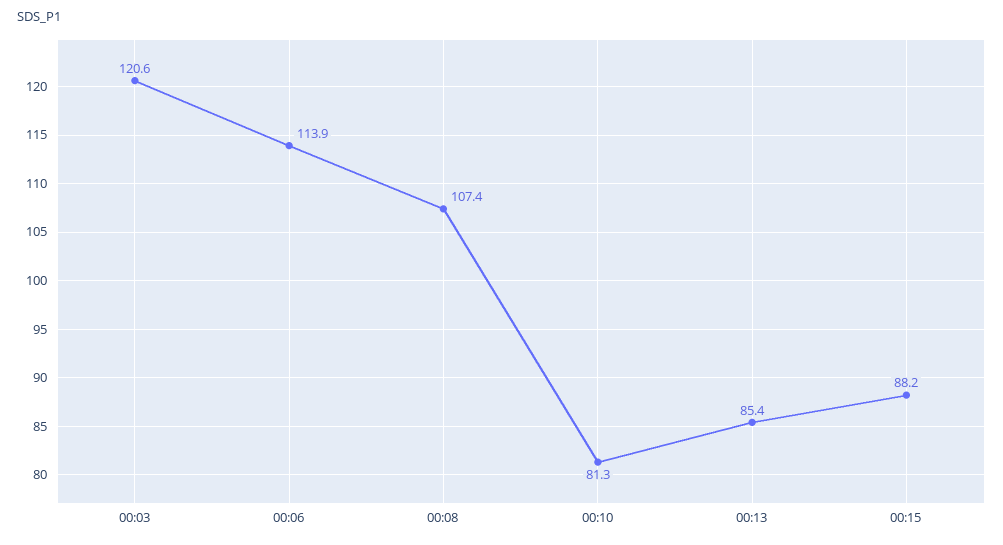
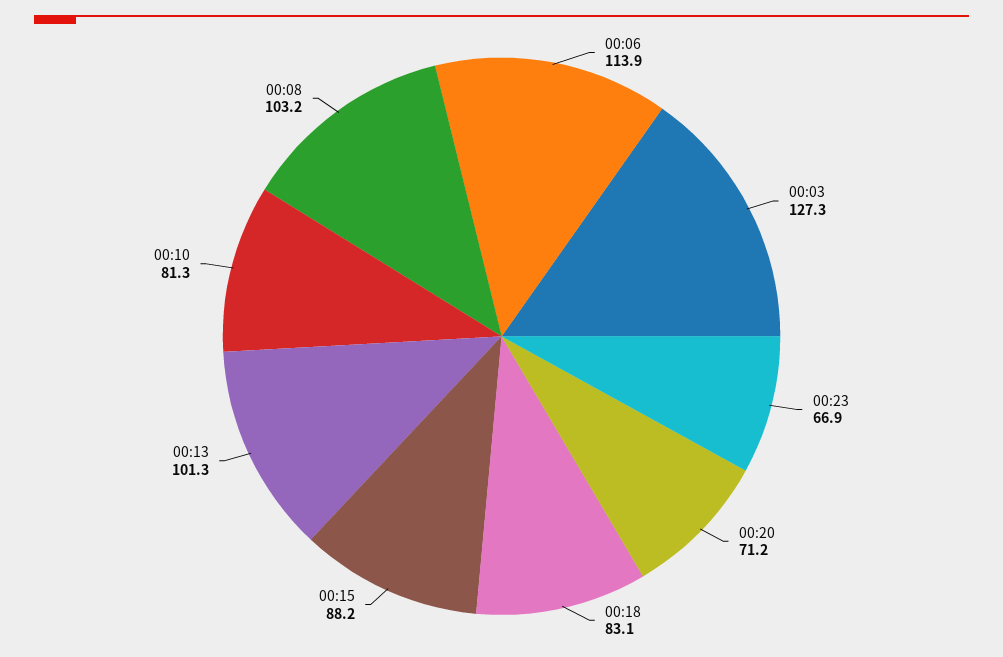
00:03: 120.6 -> 127.3
00:08: 107.4 -> 103.2
00:13: 85.4 -> 101.3
00:23: none -> 66.9
00:20: none -> 71.2
00:18: none -> 83.1

